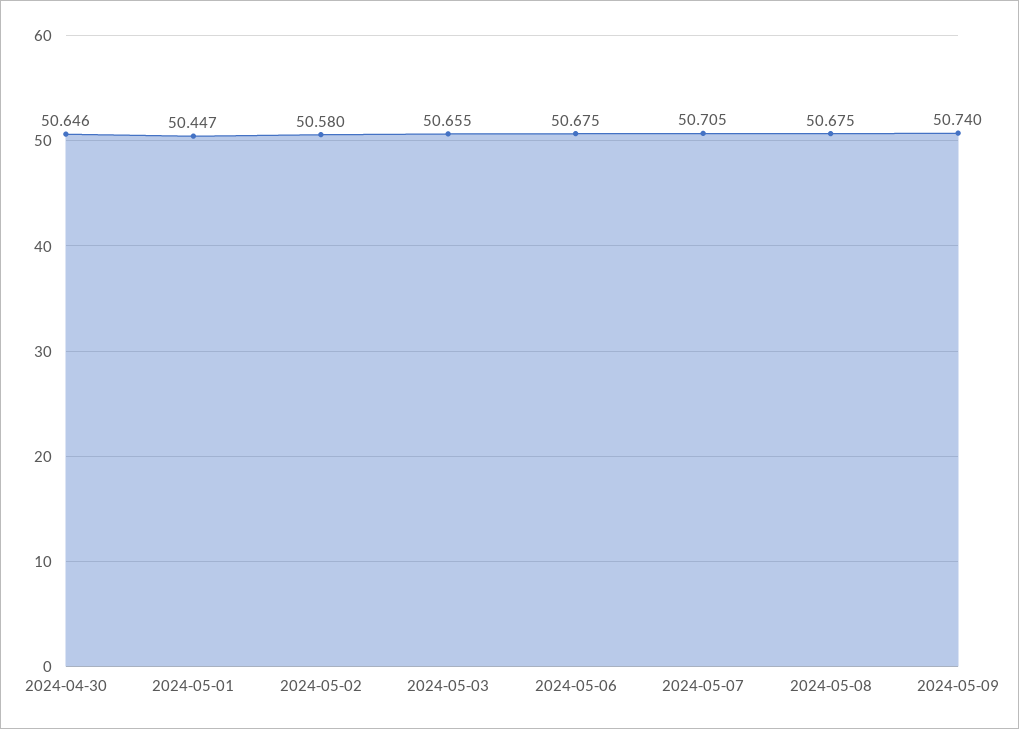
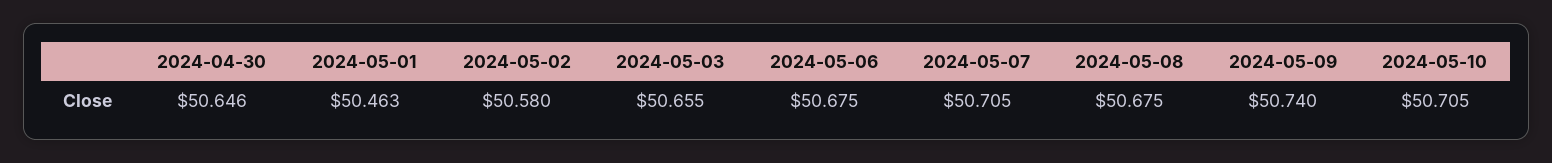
2024-05-01: 50.447 -> 50.463
2024-05-10: none -> 50.705

